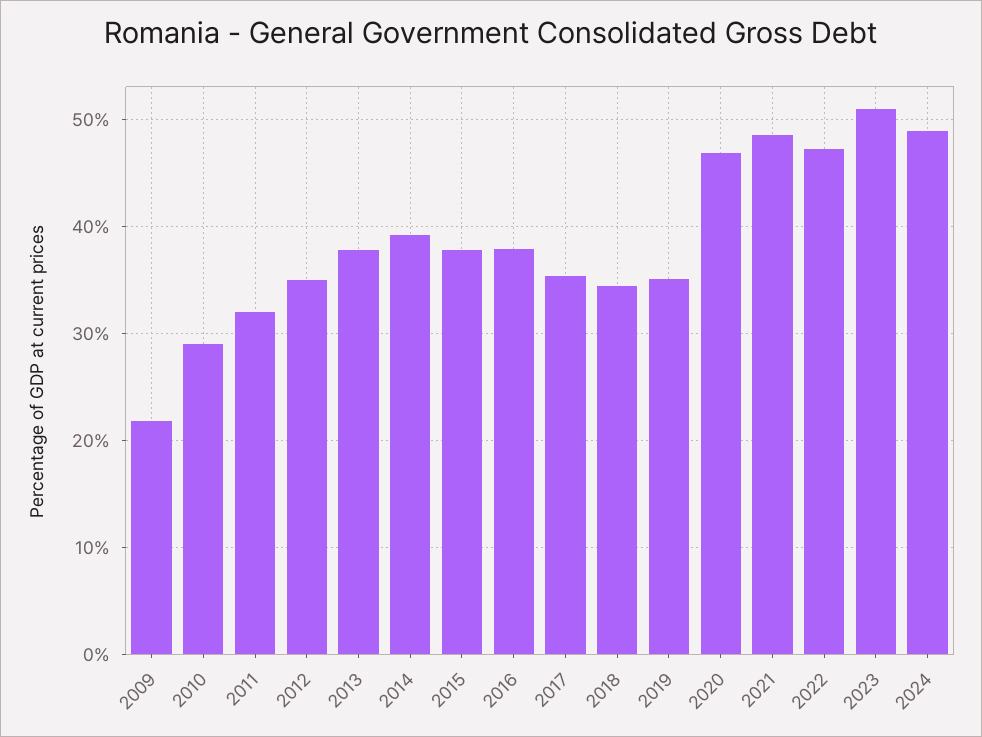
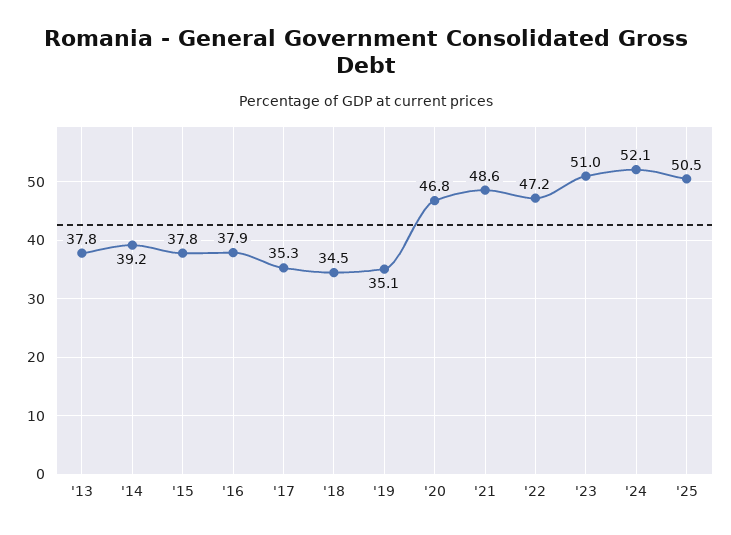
2009: 22 -> none
2010: 29 -> none
2011: 32 -> none
2012: 35 -> none
2024: 49 -> 52.1
'25: none -> 50.5

